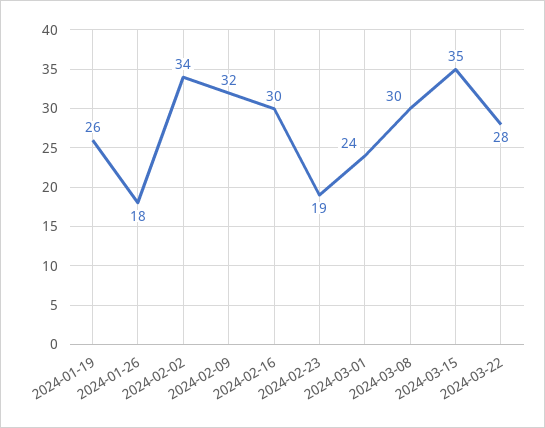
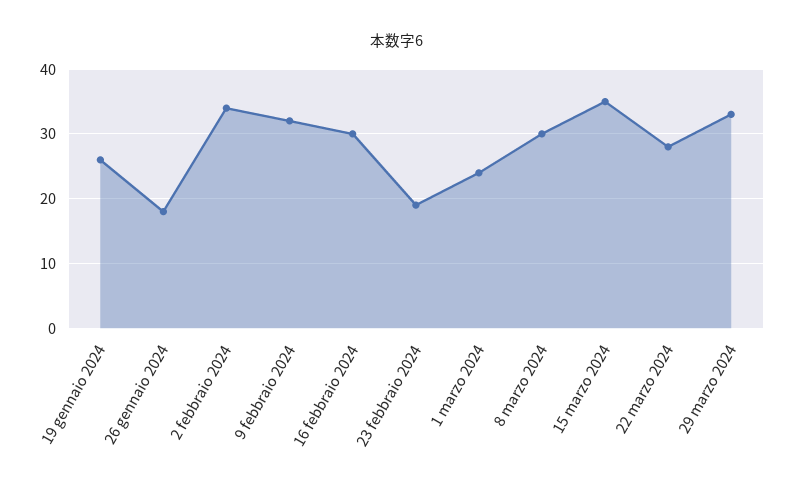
29 marzo 2024: none -> 33

